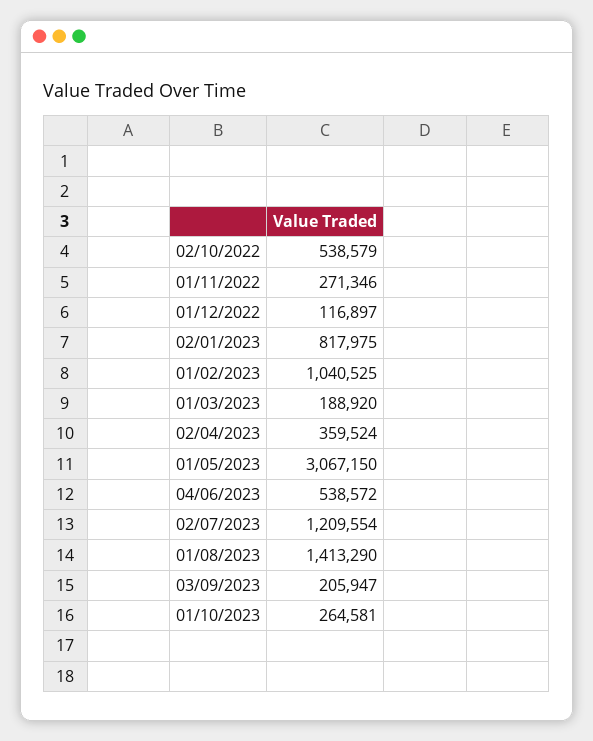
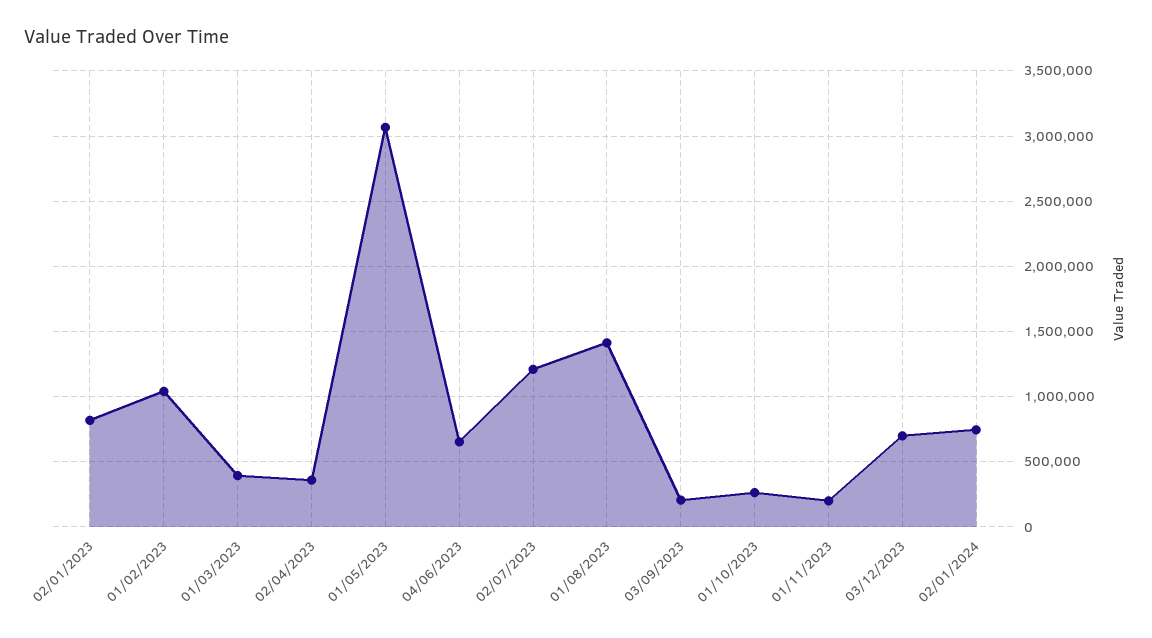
02/10/2022: 538579 -> none
01/11/2022: 271346 -> none
01/12/2022: 116897 -> none
01/03/2023: 188920 -> 400000
04/06/2023: 538572 -> 650000
01/11/2023: none -> 200000
03/12/2023: none -> 700000
02/01/2024: none -> 750000

